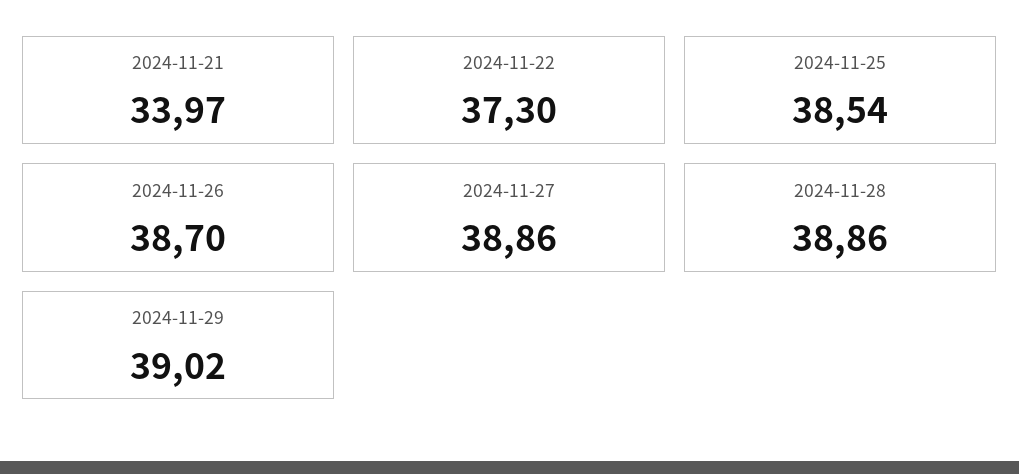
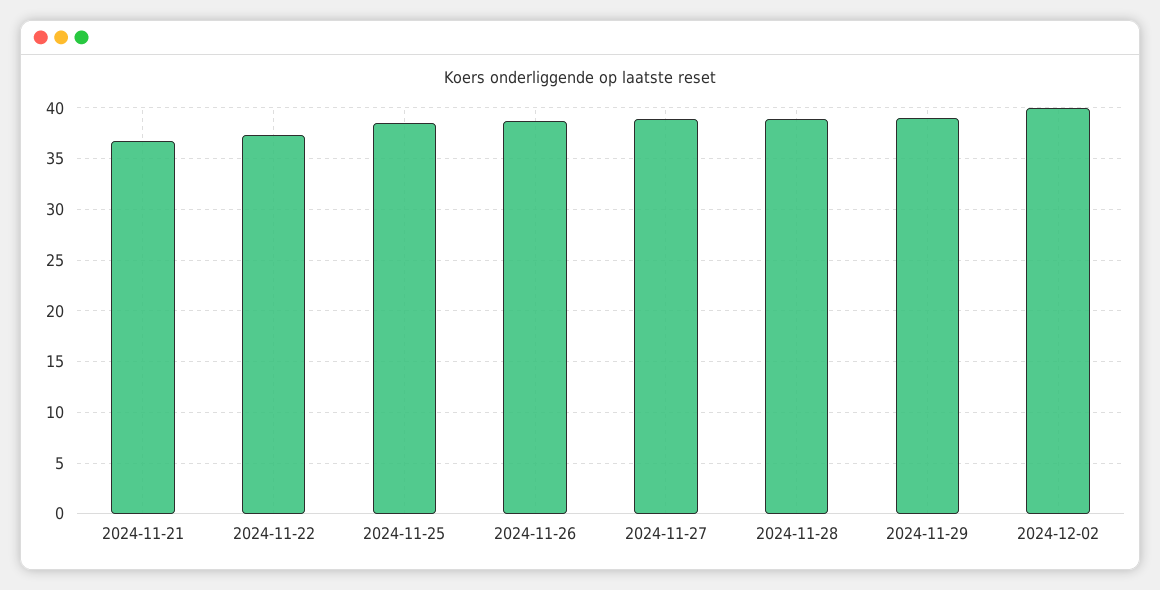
2024-11-21: 33.97 -> 37
2024-12-02: none -> 40

